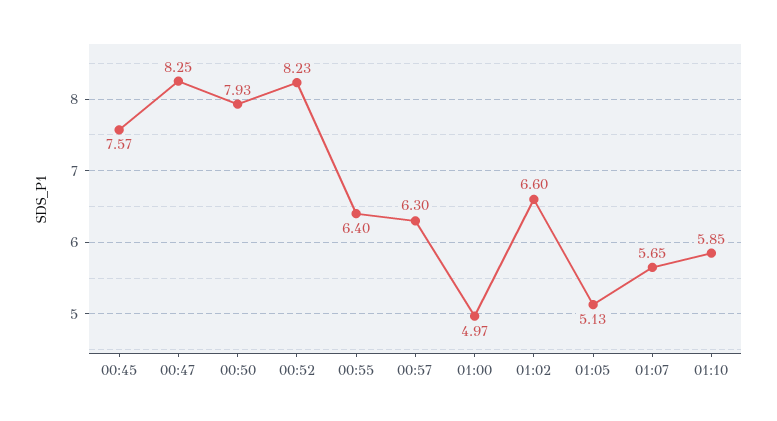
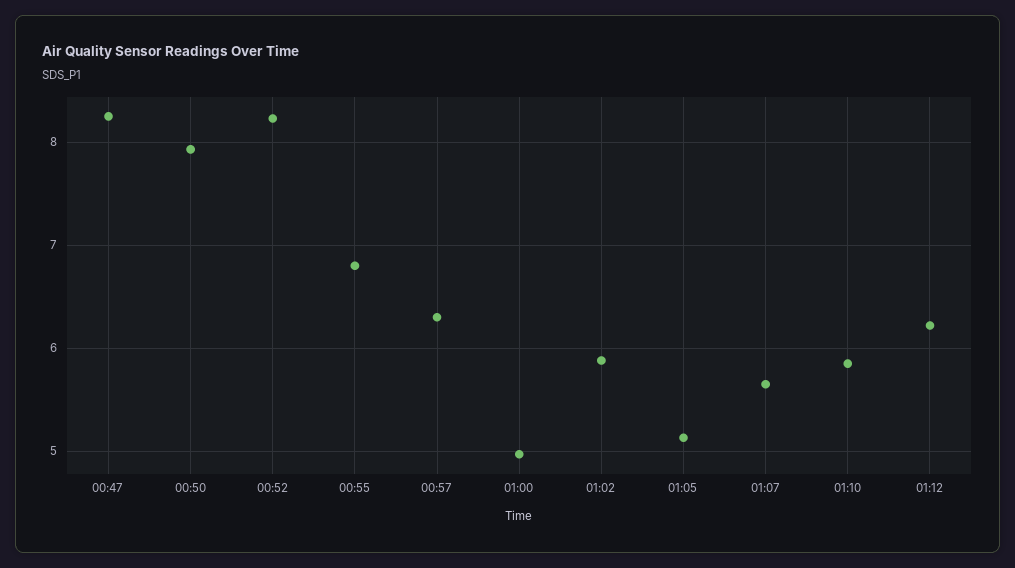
00:45: 7.57 -> none
00:55: 6.4 -> 6.8
01:02: 6.6 -> 5.9
01:12: none -> 6.2

